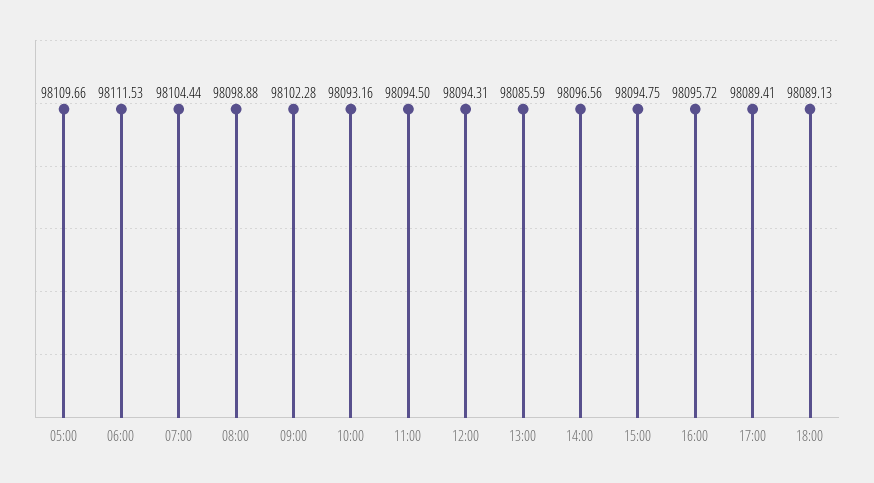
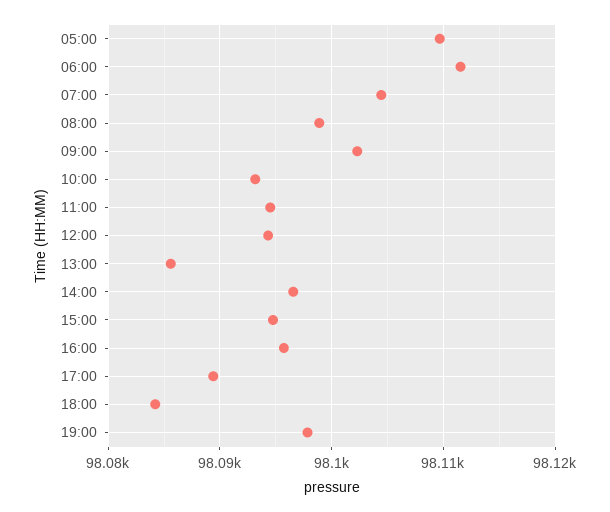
18:00: 98089.13 -> 98084
19:00: none -> 98098

